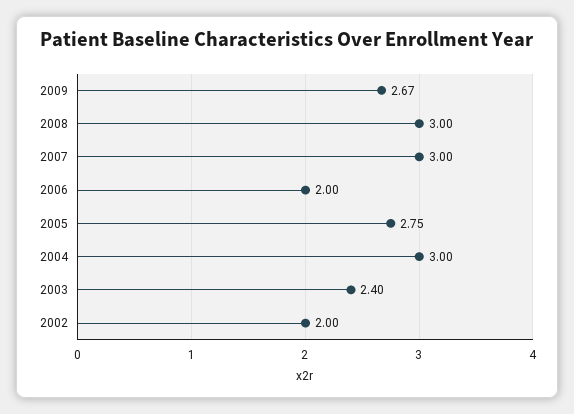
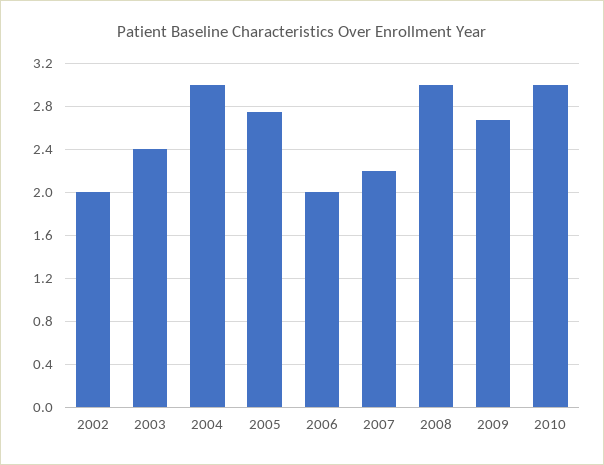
2007: 3 -> 2.2
2010: none -> 3

